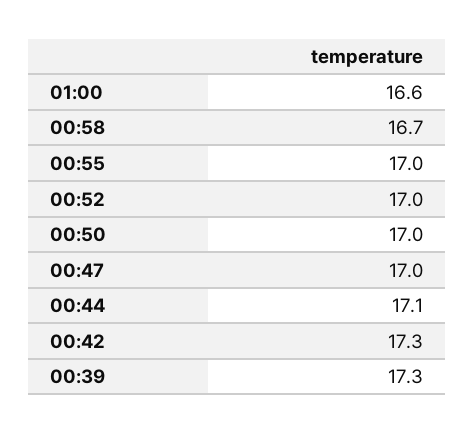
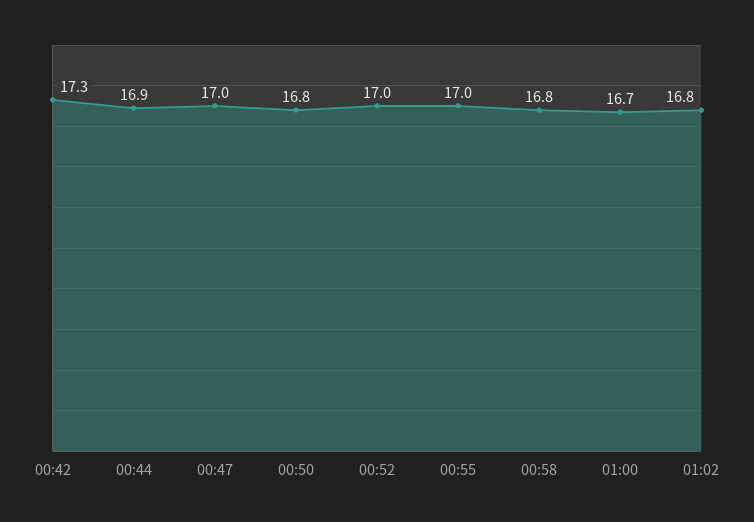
01:00: 16.6 -> 16.7
00:58: 16.7 -> 16.8
00:50: 17 -> 16.8
00:44: 17.1 -> 16.9
00:39: 17.3 -> none
01:02: none -> 16.8

